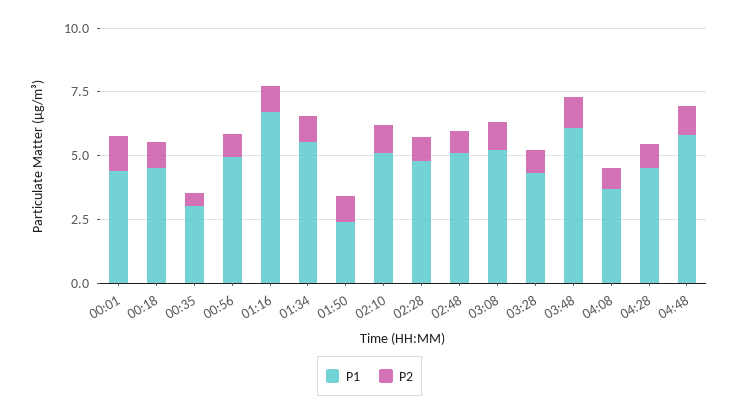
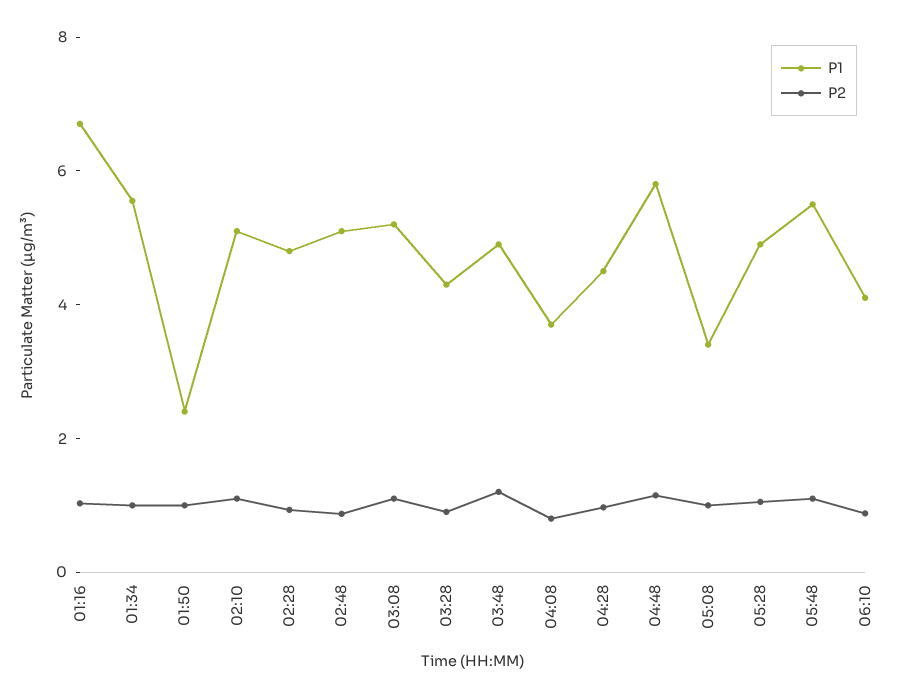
P1, 00:01: 4.5 -> none
P2, 00:01: 1.5 -> none
P1, 00:18: 4.5 -> none
P2, 00:18: 1 -> none
P1, 00:35: 3 -> none
P2, 00:35: 0.5 -> none
P1, 00:56: 5 -> none
P2, 00:56: 1 -> none
P1, 03:48: 6 -> 5
P1, 05:08: none -> 3.5
P2, 05:08: none -> 1
P1, 05:28: none -> 5
P2, 05:28: none -> 1
P1, 05:48: none -> 5.5
P2, 05:48: none -> 1
P1, 06:10: none -> 4
P2, 06:10: none -> 1

